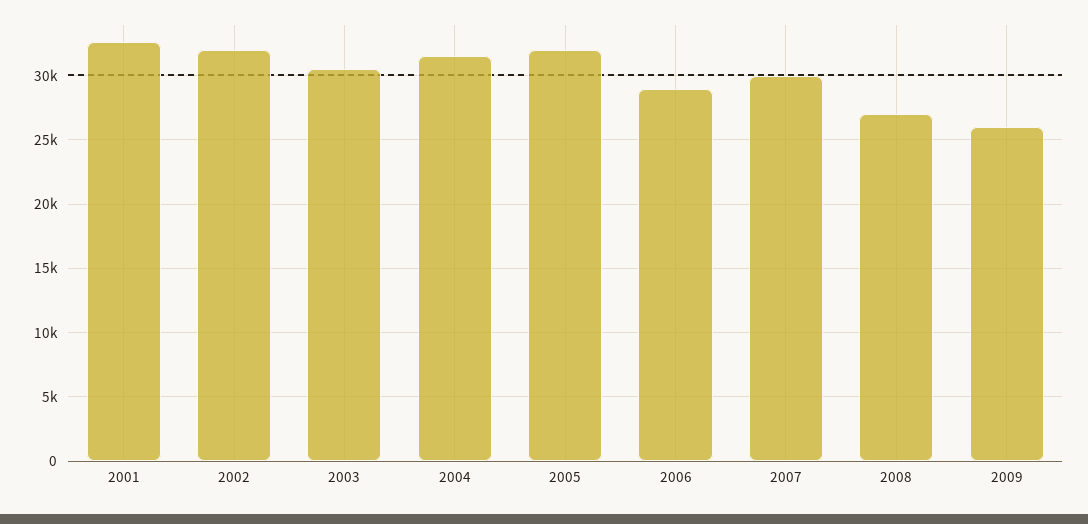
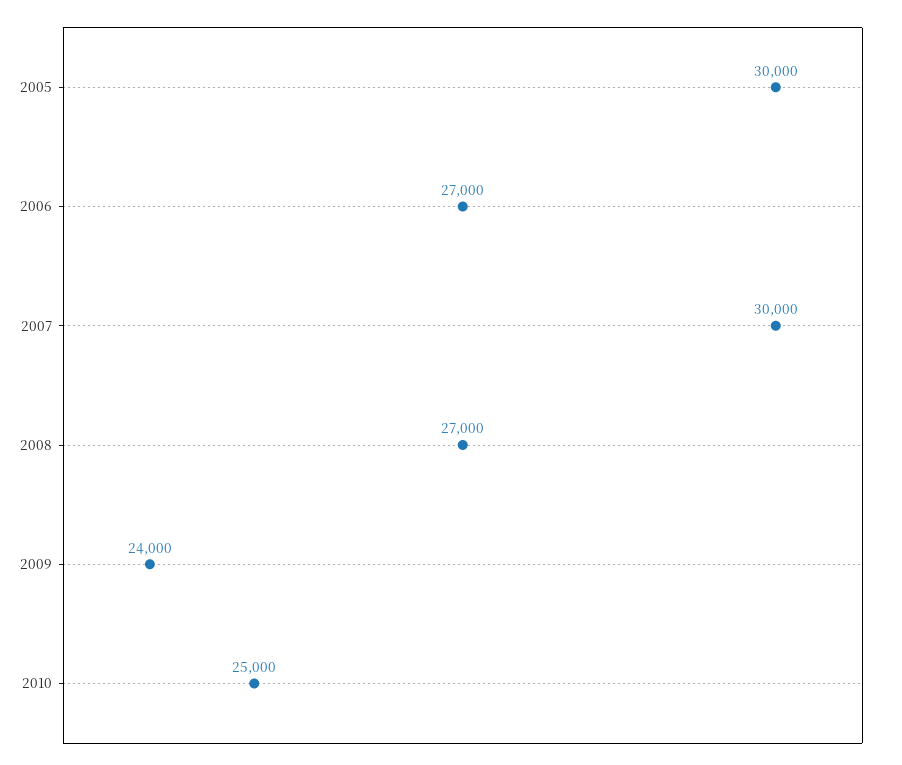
2001: 32500 -> none
2002: 32000 -> none
2003: 30500 -> none
2004: 31500 -> none
2005: 32000 -> 30000
2006: 29000 -> 27000
2009: 26000 -> 24000
2010: none -> 25000

